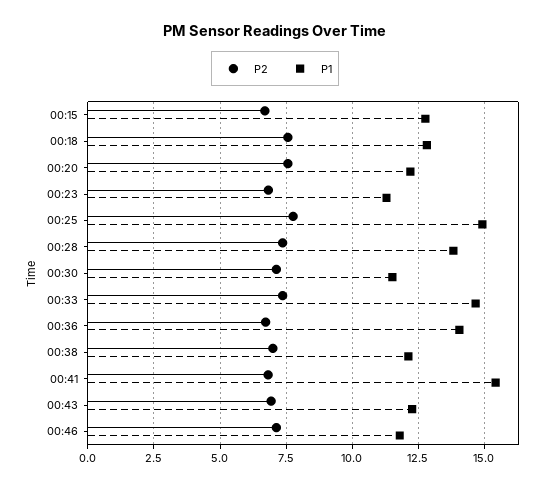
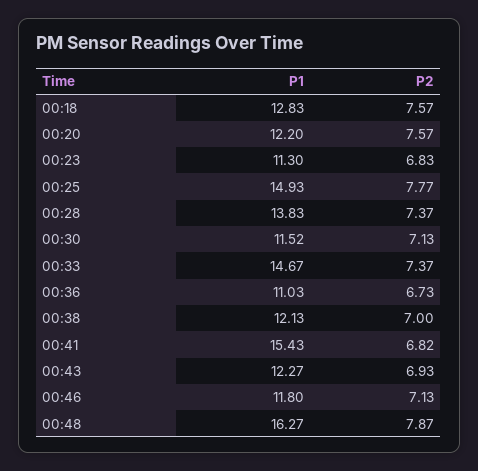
P2, 00:15: 6.75 -> none
P1, 00:15: 12.75 -> none
P1, 00:36: 14 -> 11.03
P1, 00:48: none -> 16.27
P2, 00:48: none -> 7.87

